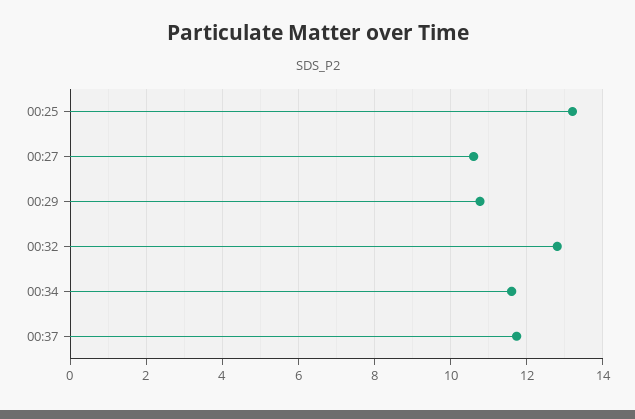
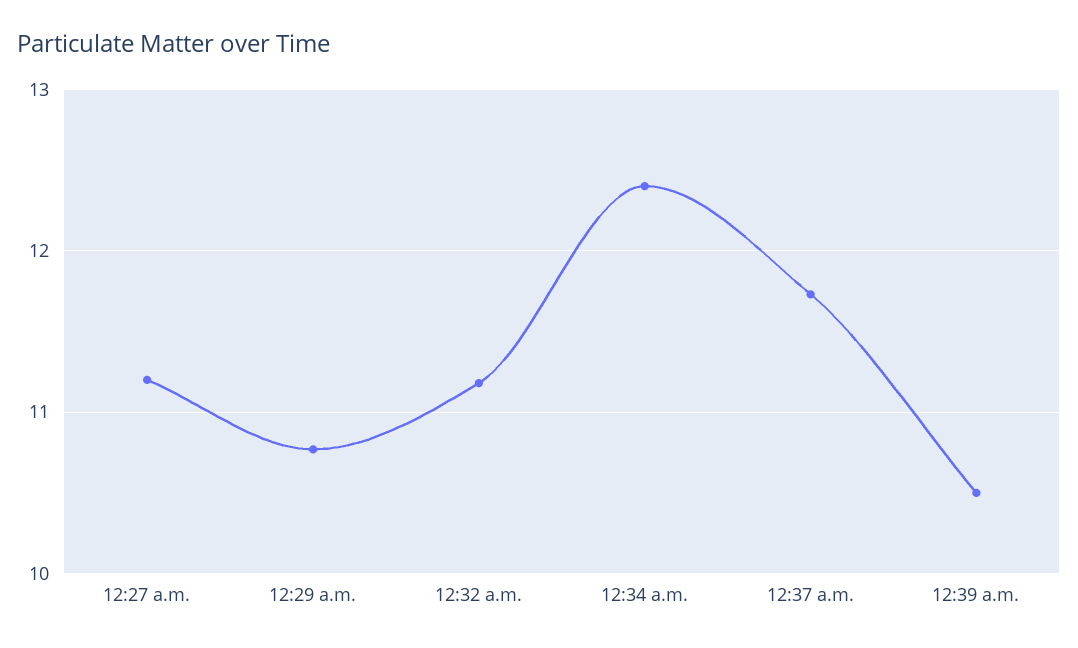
00:25: 13.2 -> none
00:27: 10.6 -> 11.2
00:32: 12.8 -> 11.2
00:34: 11.6 -> 12.4
12:39 a.m.: none -> 10.5

